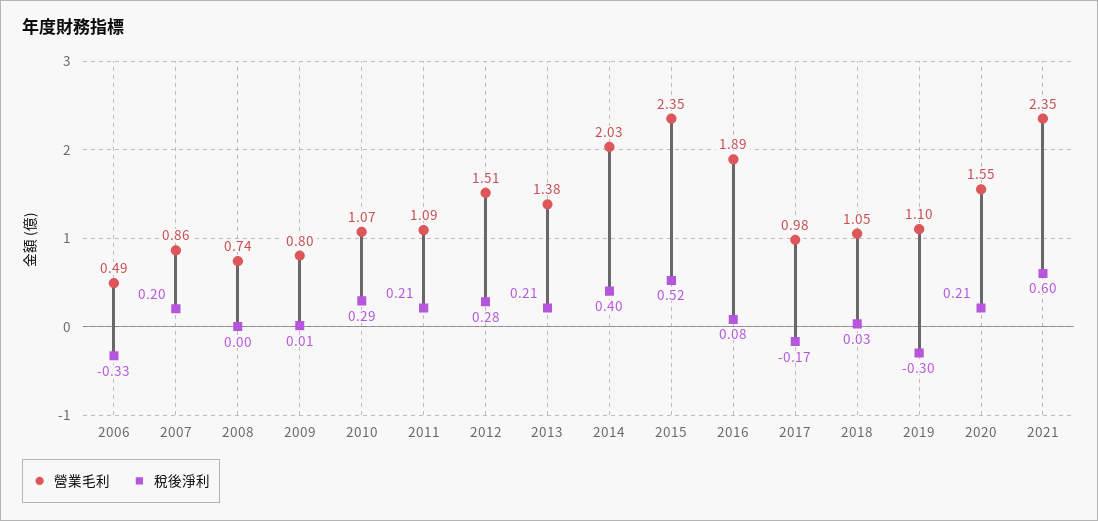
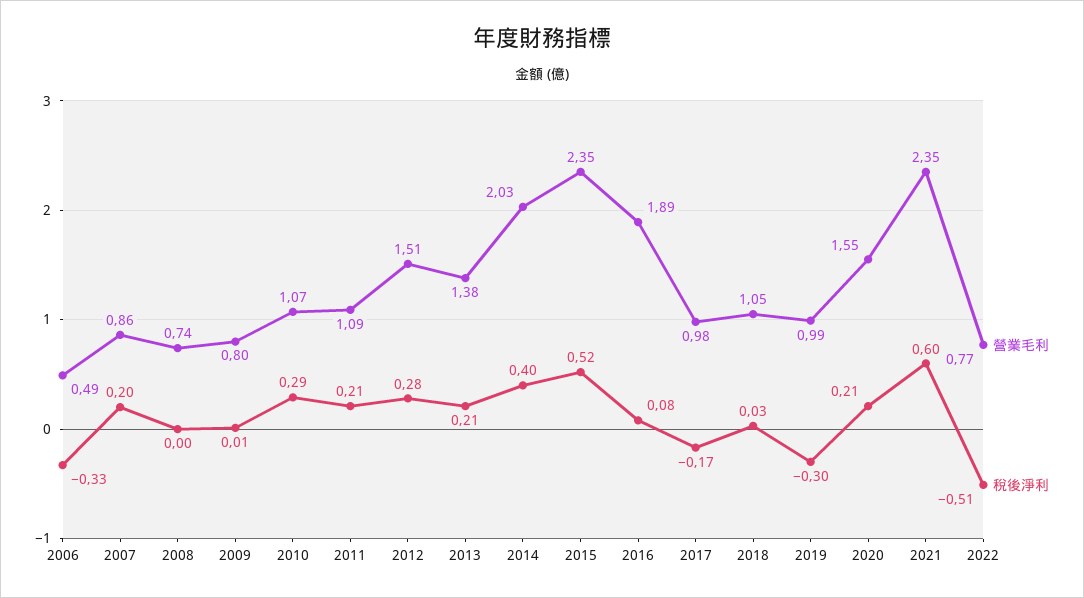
營業毛利, 2019: 1.1 -> 0.99
營業毛利, 2022: none -> 0.77
稅後淨利, 2022: none -> -0.51

